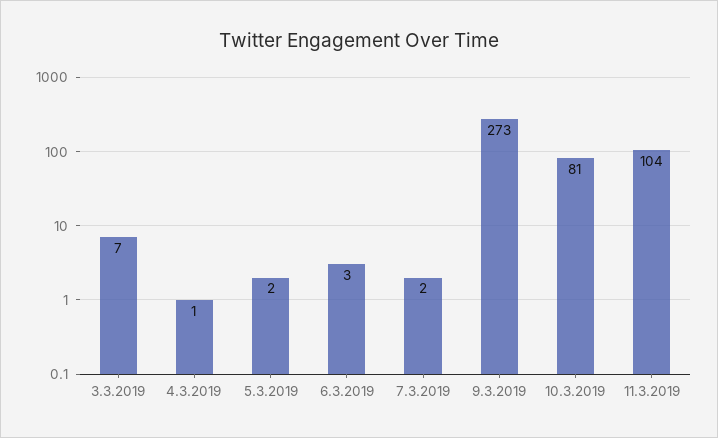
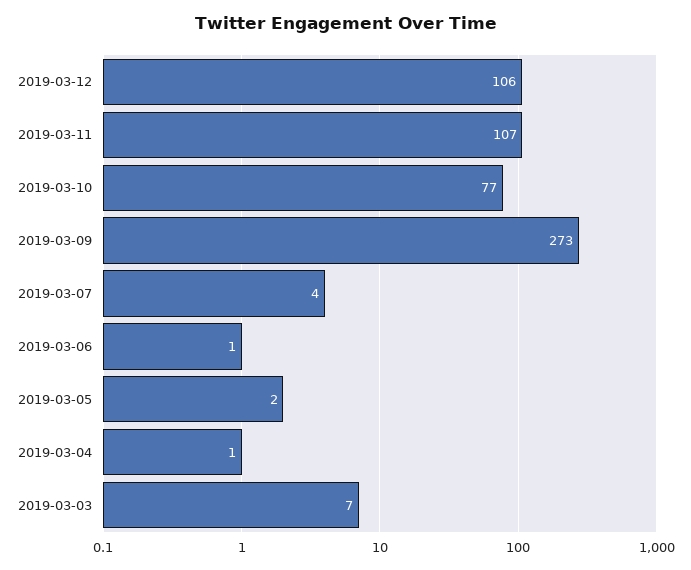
6.3.2019: 3 -> 1
7.3.2019: 2 -> 4
10.3.2019: 81 -> 77
11.3.2019: 104 -> 107
2019-03-12: none -> 106

